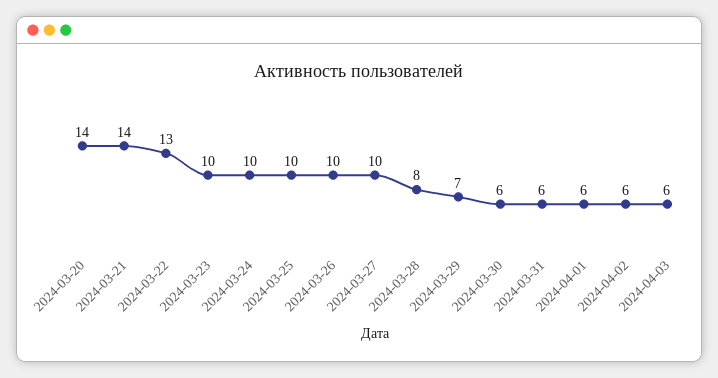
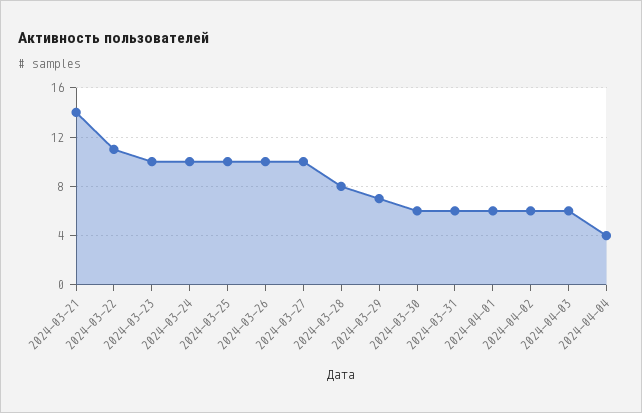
2024-03-20: 14 -> none
2024-03-22: 13 -> 11
2024-04-04: none -> 4

